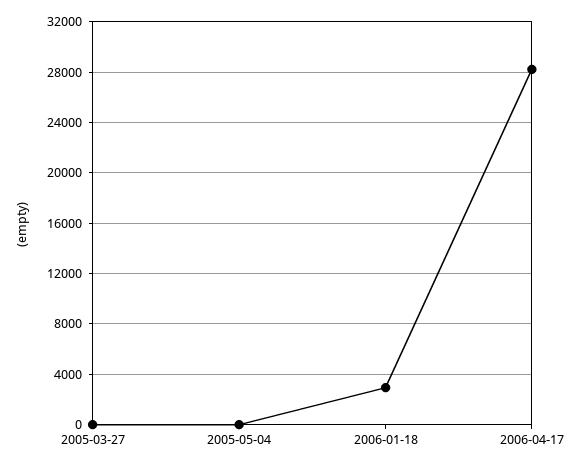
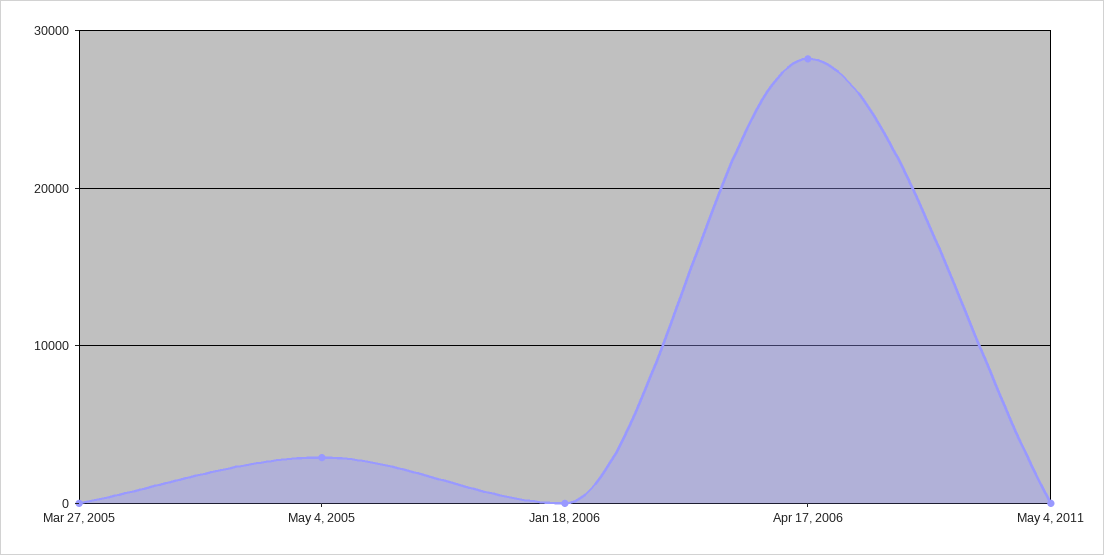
2005-05-04: 0 -> 3000
2006-01-18: 3000 -> 0
May 4, 2011: none -> 0

